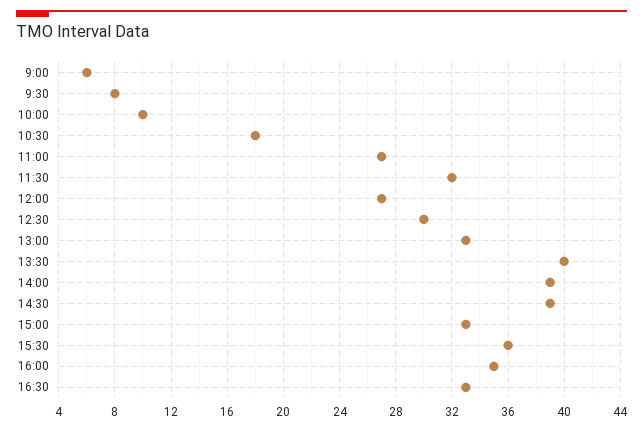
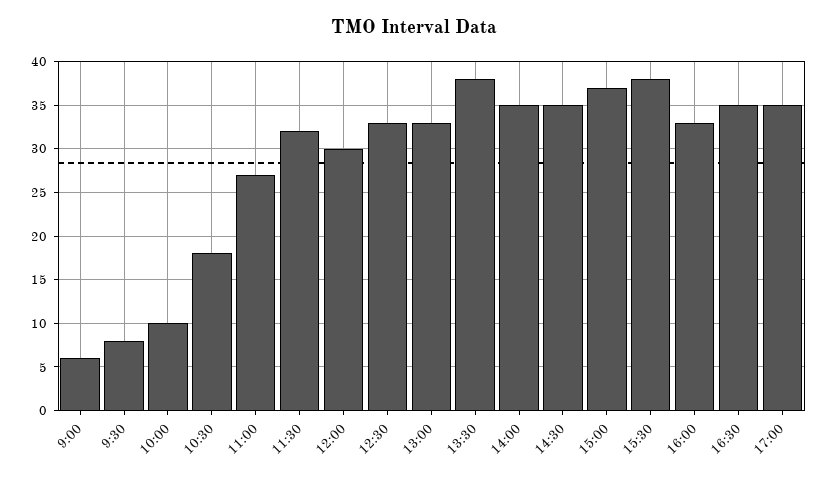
12:00: 27 -> 30
12:30: 30 -> 33
13:30: 40 -> 38
14:00: 39 -> 35
14:30: 39 -> 35
15:00: 33 -> 37
15:30: 36 -> 38
16:00: 35 -> 33
16:30: 33 -> 35
17:00: none -> 35

